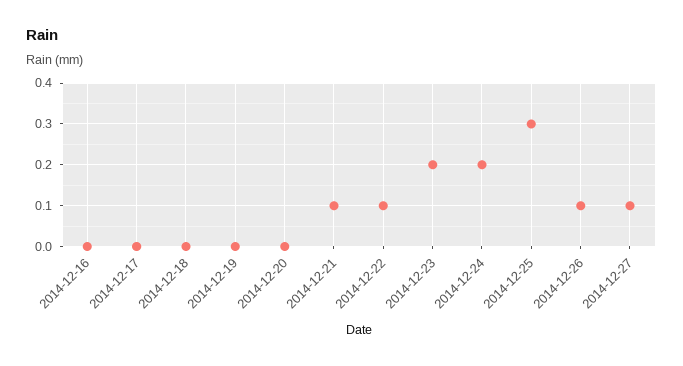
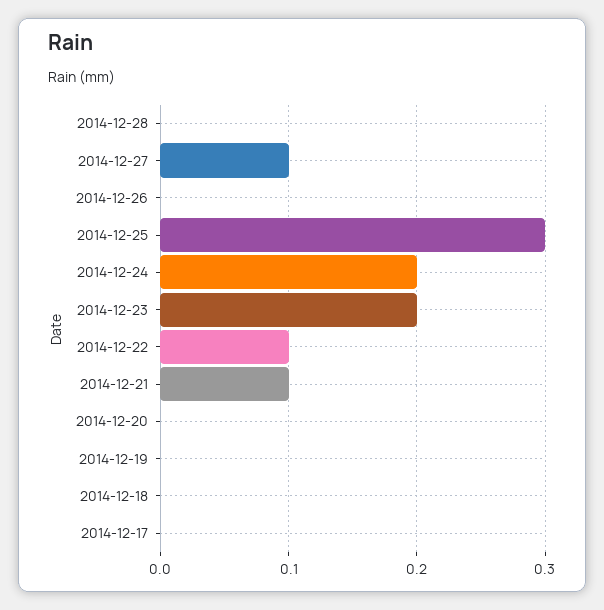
2014-12-16: 0 -> none
2014-12-26: 0.1 -> 0
2014-12-28: none -> 0

